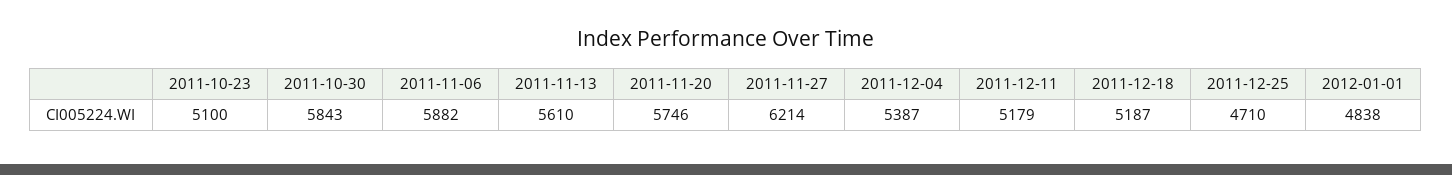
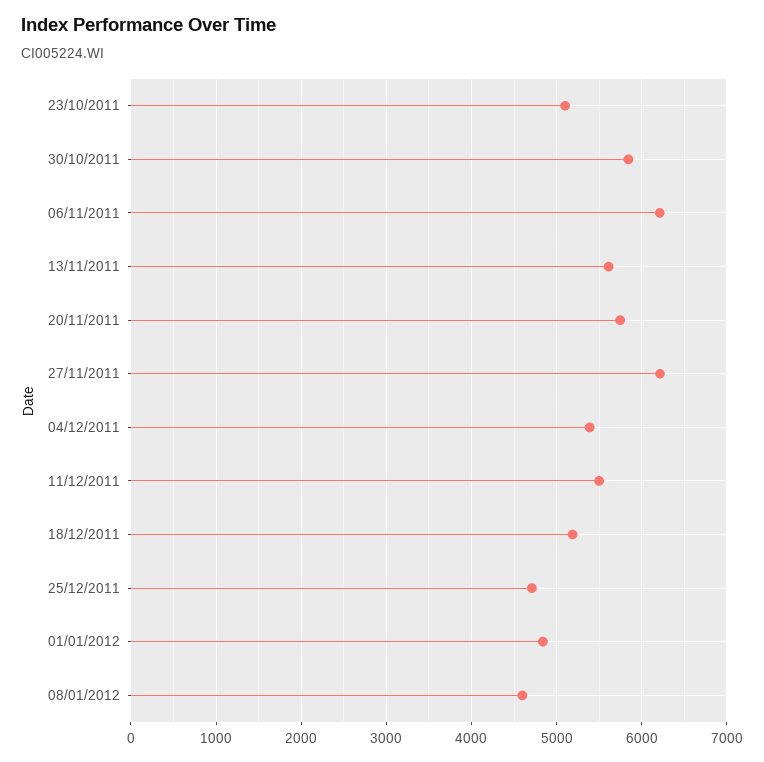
2011-11-06: 5882 -> 6200
2011-12-11: 5179 -> 5500
08/01/2012: none -> 4600

